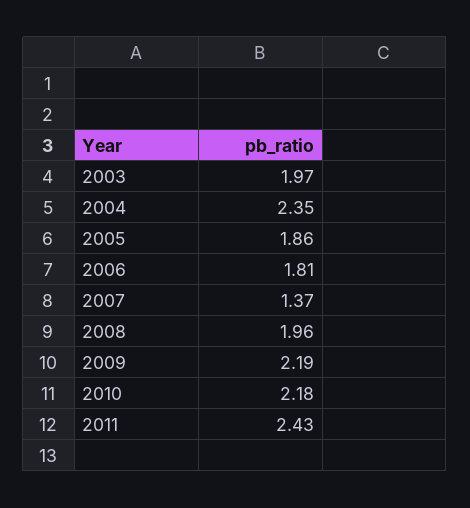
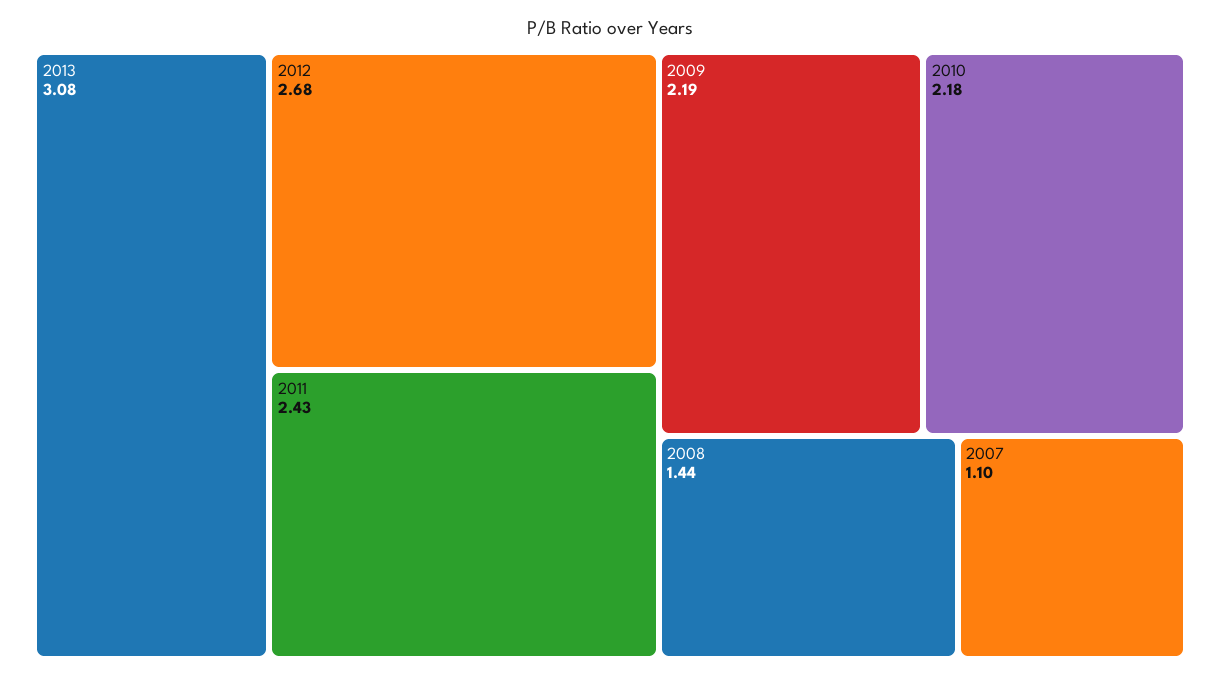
2003: 1.97 -> none
2004: 2.35 -> none
2005: 1.86 -> none
2006: 1.81 -> none
2007: 1.37 -> 1.1
2008: 1.96 -> 1.44
2013: none -> 3.08
2012: none -> 2.68

